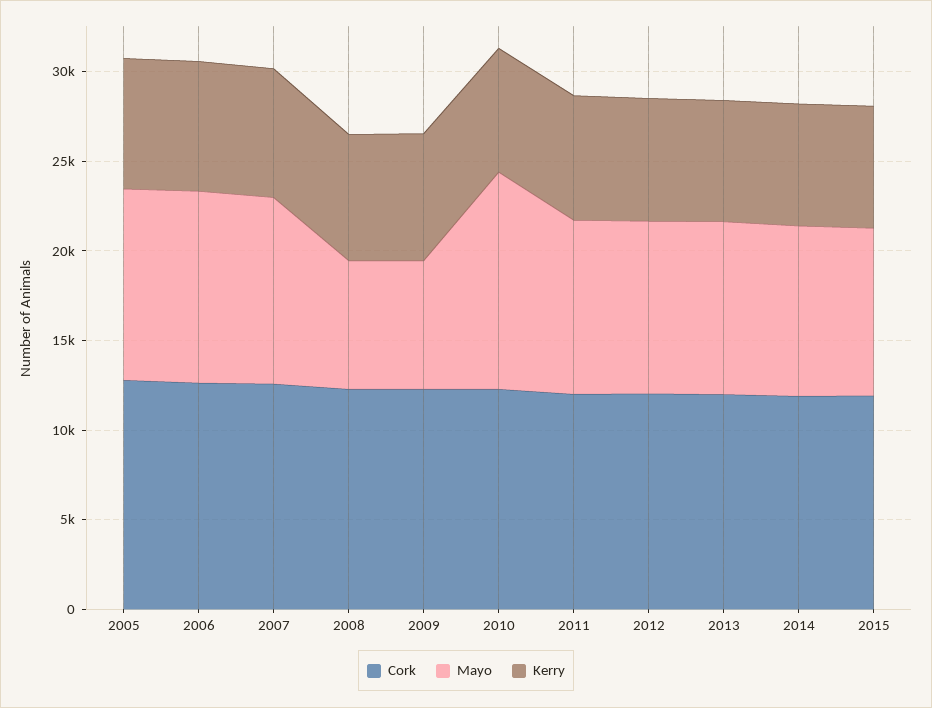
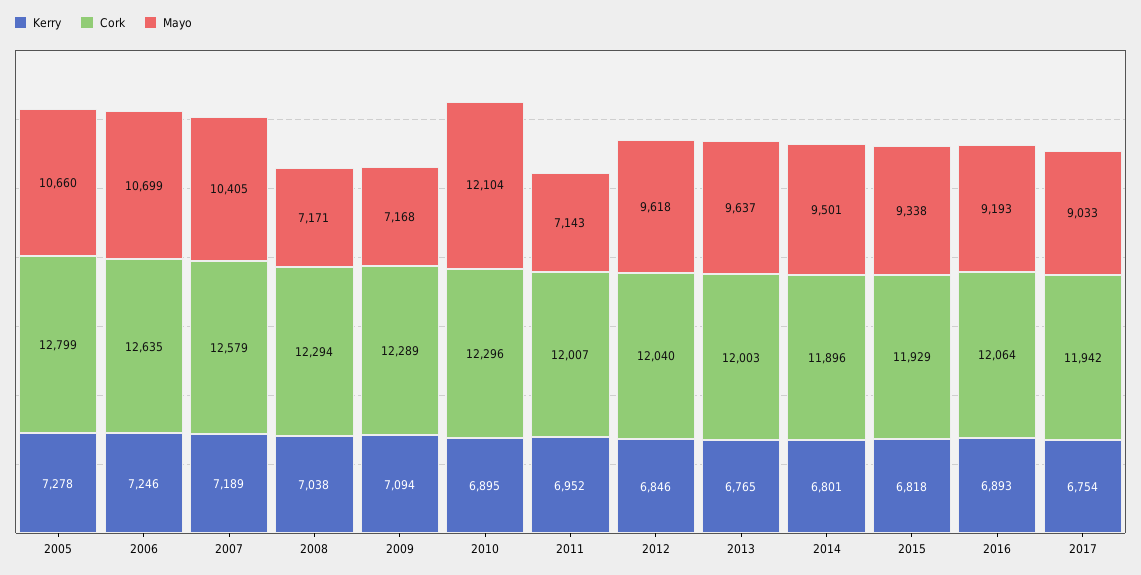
Mayo, 2011: 10000 -> 7143
Kerry, 2016: none -> 6893
Cork, 2016: none -> 12064
Mayo, 2016: none -> 9193
Kerry, 2017: none -> 6754
Cork, 2017: none -> 11942
Mayo, 2017: none -> 9033

